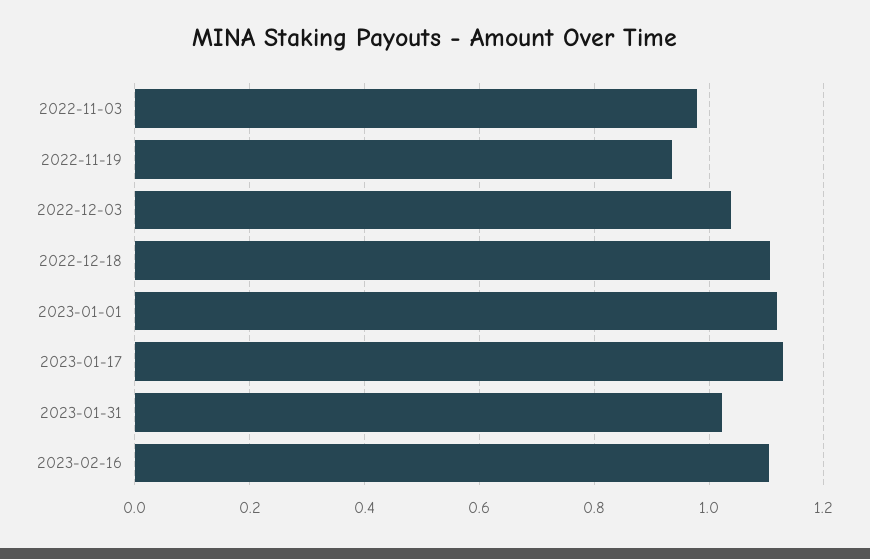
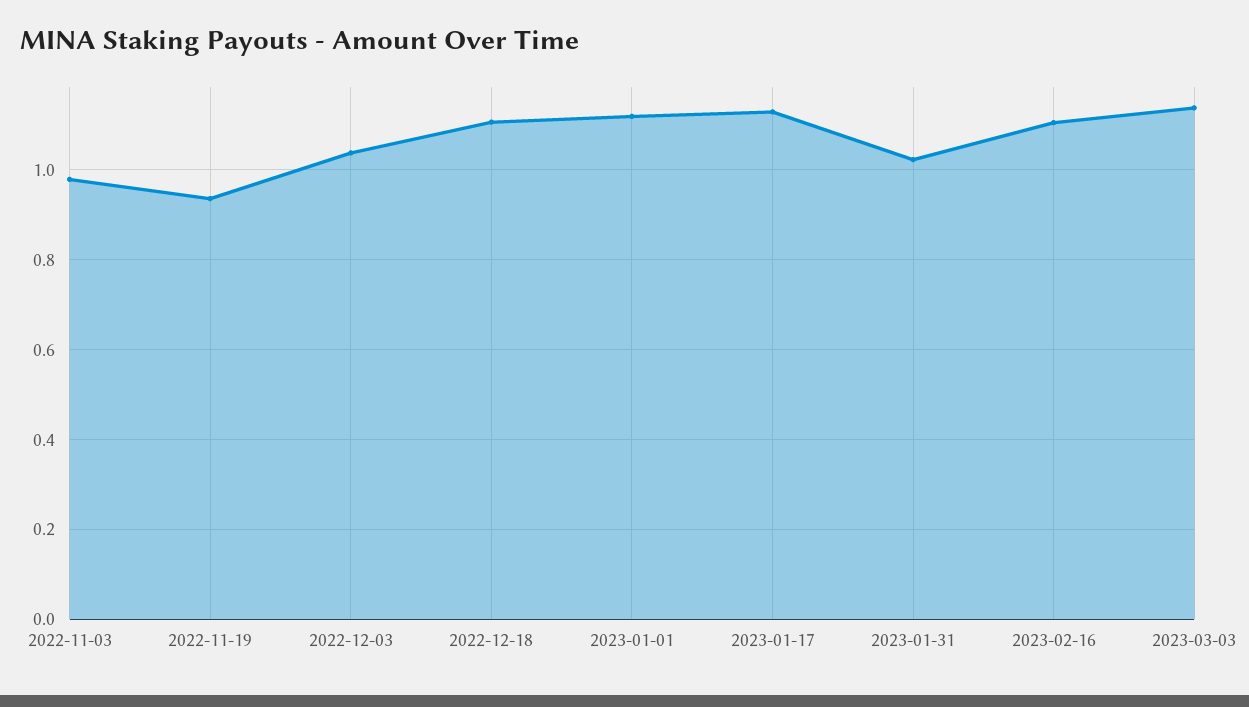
2023-03-03: none -> 1.14

